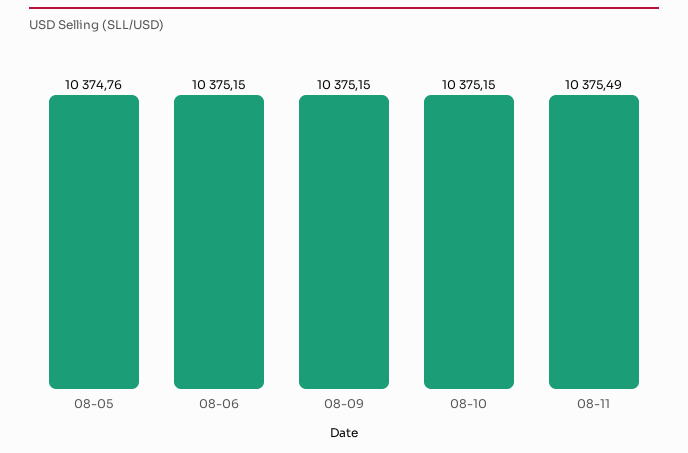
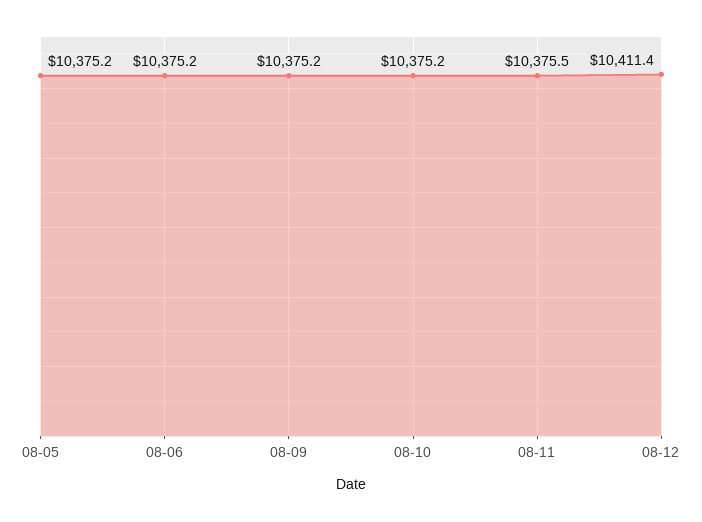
08-05: 10374.76 -> 10375.2
08-12: none -> 10411.4

